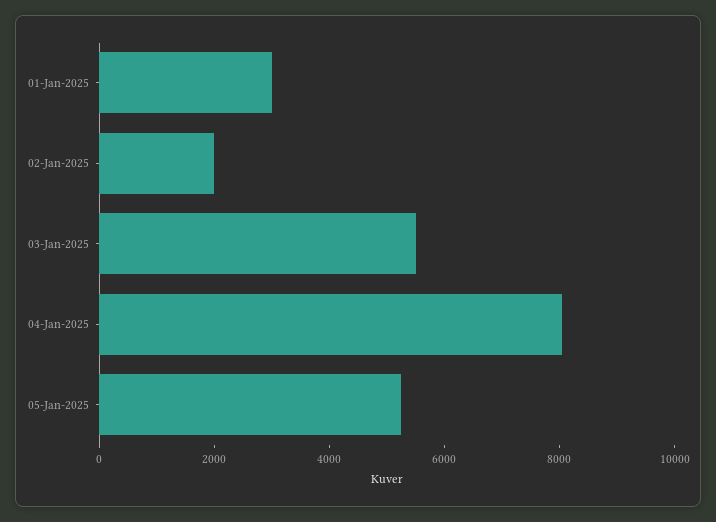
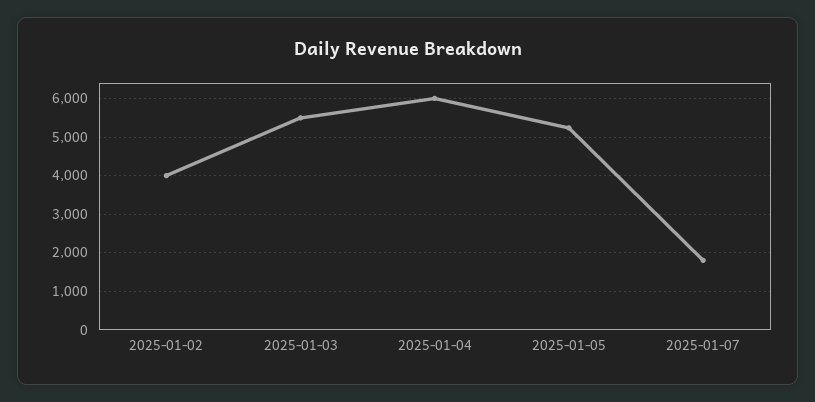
01-Jan-2025: 3000 -> none
02-Jan-2025: 2000 -> 4000
04-Jan-2025: 8000 -> 6000
2025-01-07: none -> 1800

